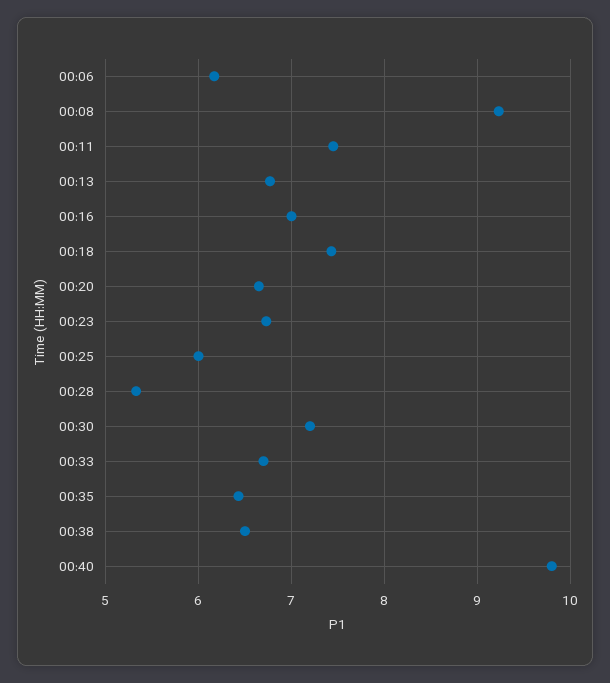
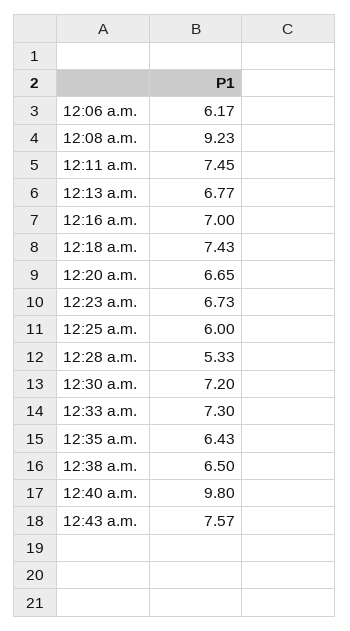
00:33: 6.7 -> 7.3
12:43 a.m.: none -> 7.57

